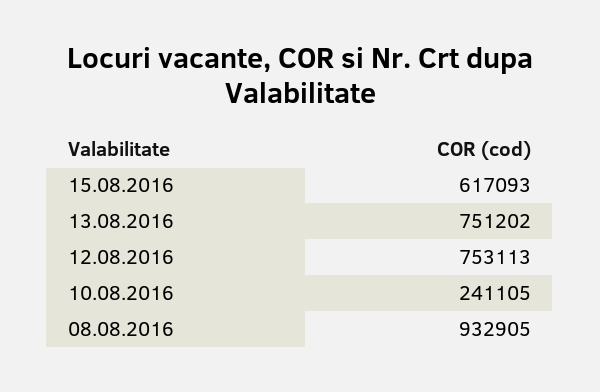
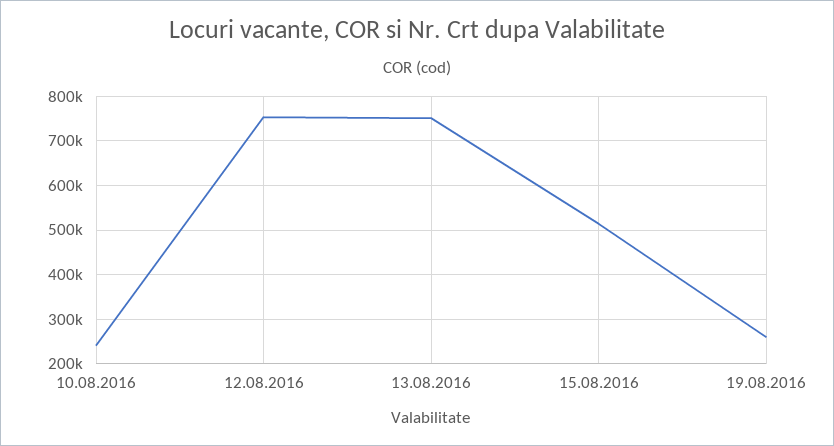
15.08.2016: 617093 -> 520000
08.08.2016: 932905 -> none
19.08.2016: none -> 260000

